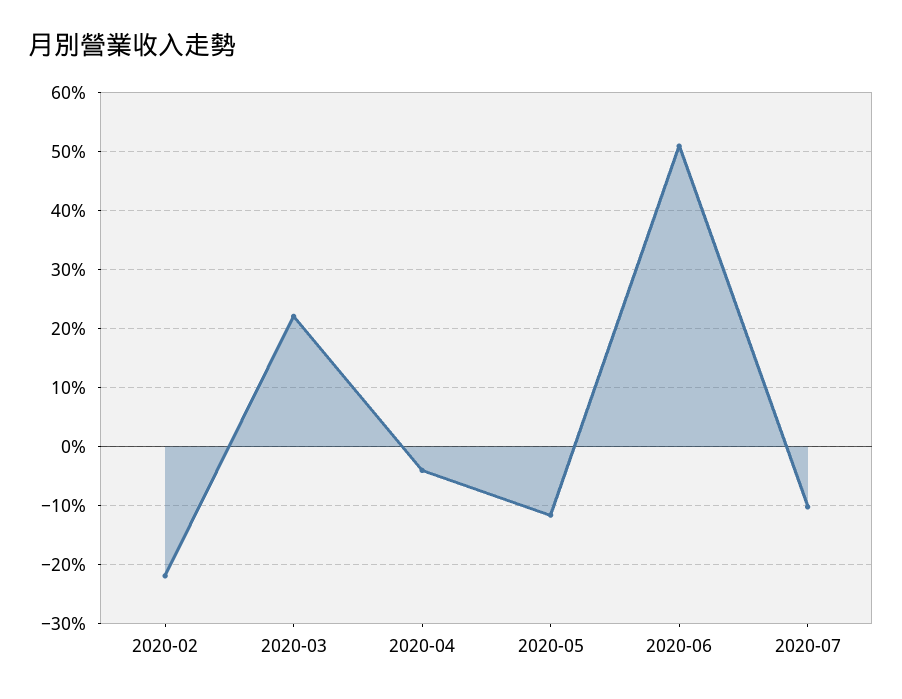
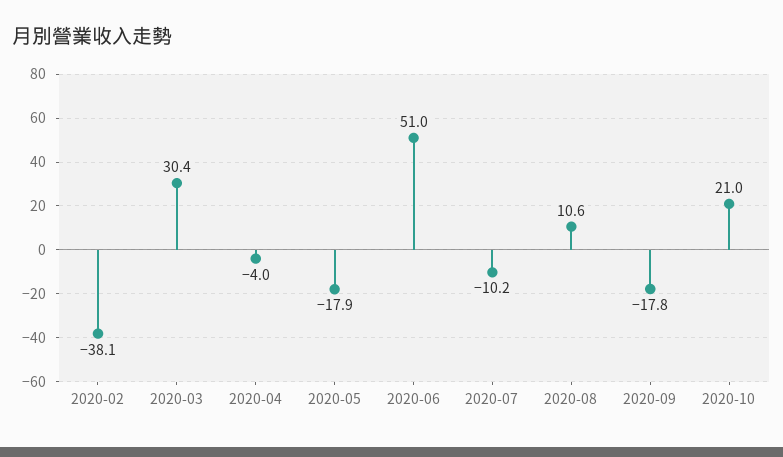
2020-02: -22 -> -38.1
2020-03: 22 -> 30.4
2020-05: -12 -> -17.9
2020-08: none -> 10.6
2020-09: none -> -17.8
2020-10: none -> 21

